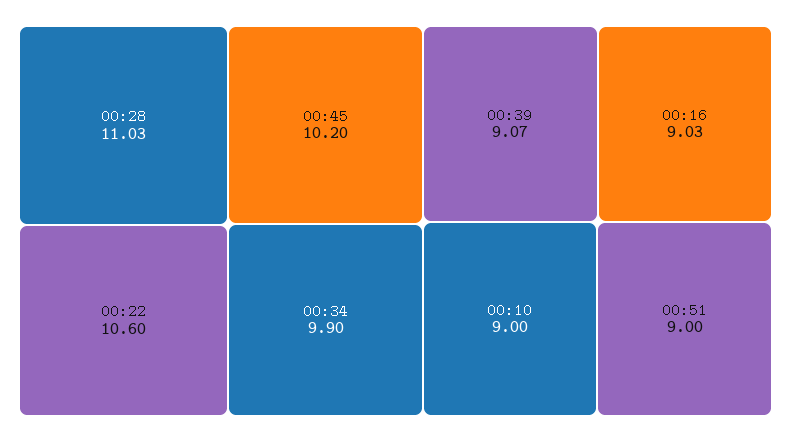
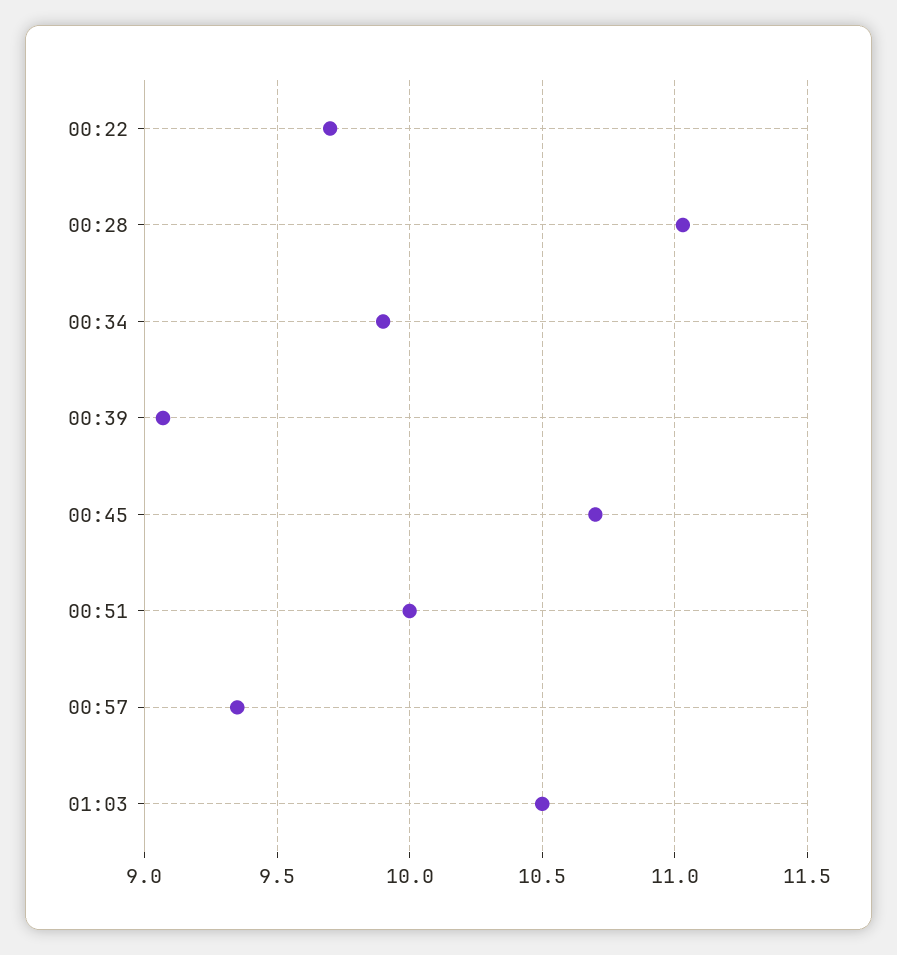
00:22: 10.6 -> 9.7
00:45: 10.2 -> 10.7
00:16: 9.03 -> none
00:10: 9 -> none
00:51: 9 -> 10
00:57: none -> 9.35
01:03: none -> 10.5

